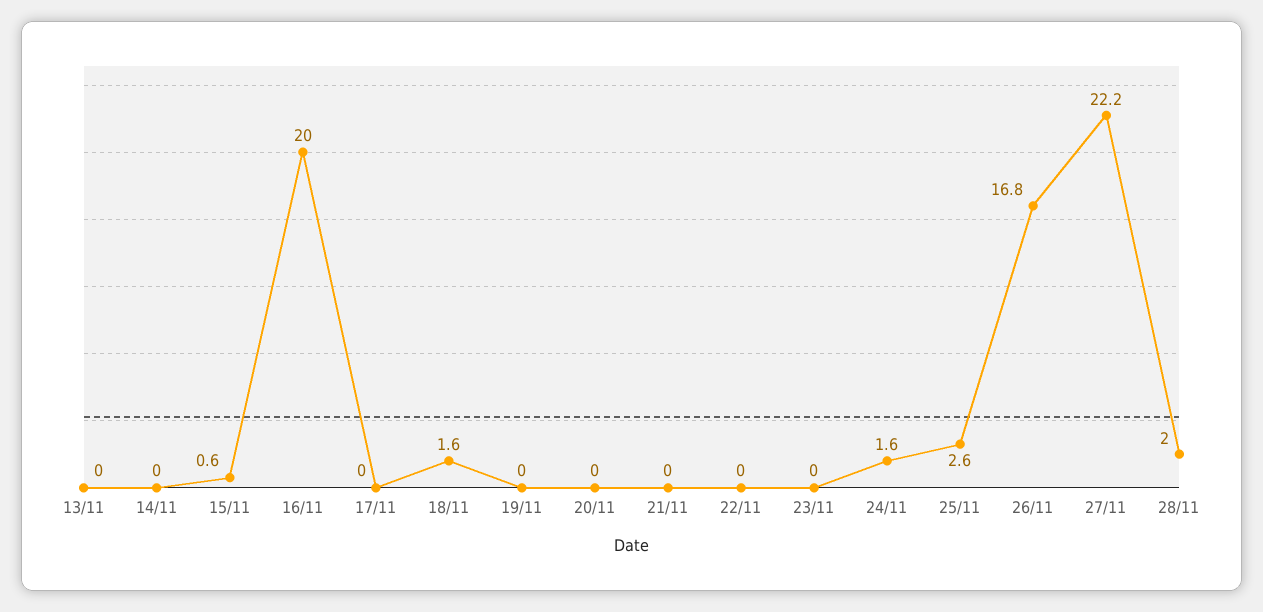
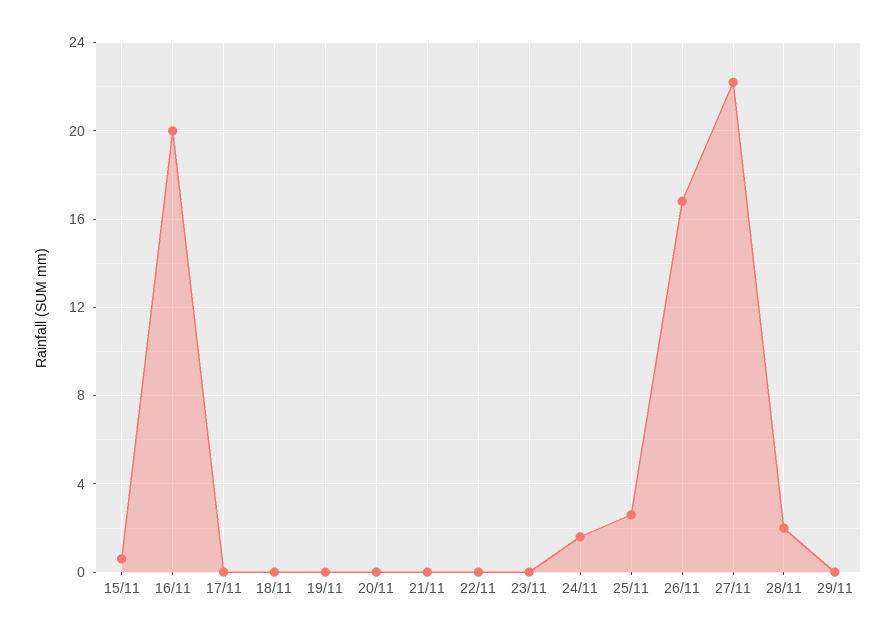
13/11: 0 -> none
14/11: 0 -> none
18/11: 1.6 -> 0
29/11: none -> 0

